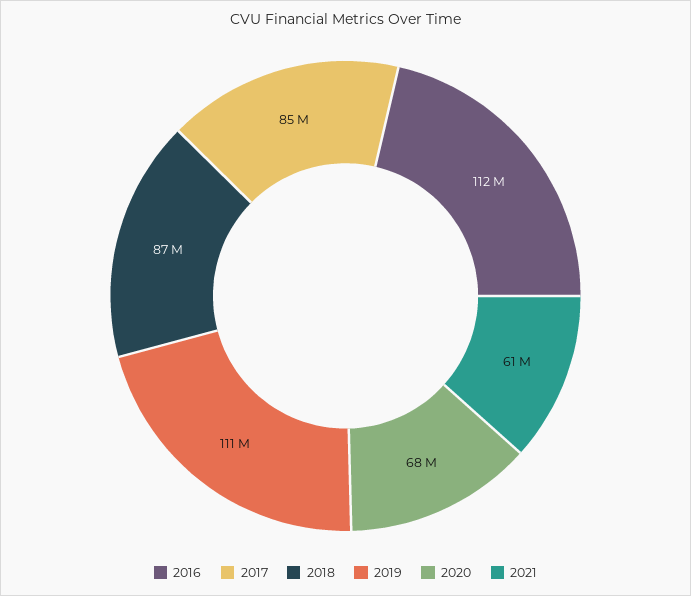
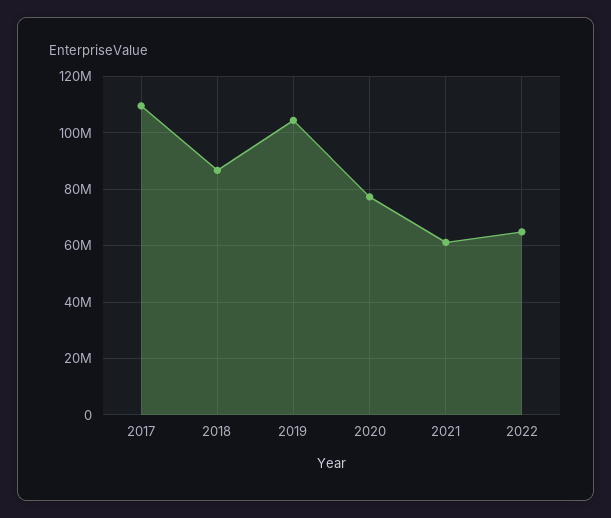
2016: 112000000 -> none
2017: 85000000 -> 110000000
2019: 111000000 -> 105000000
2020: 68000000 -> 77500000
2022: none -> 65000000

